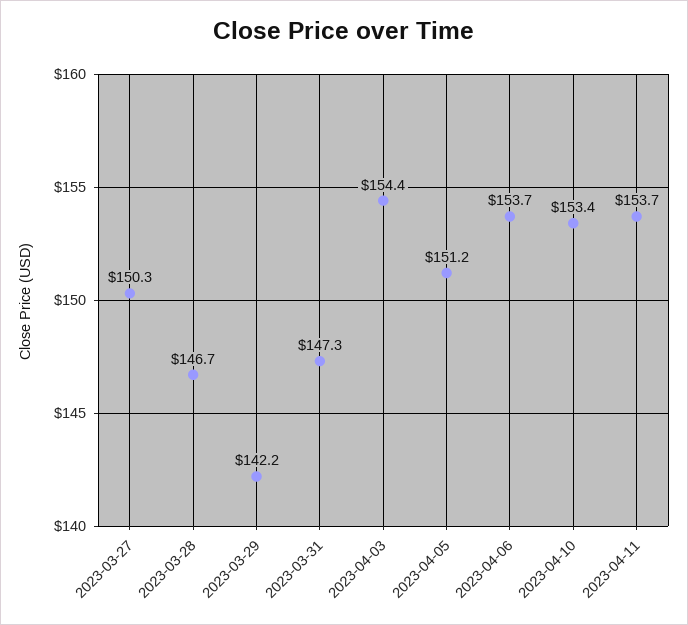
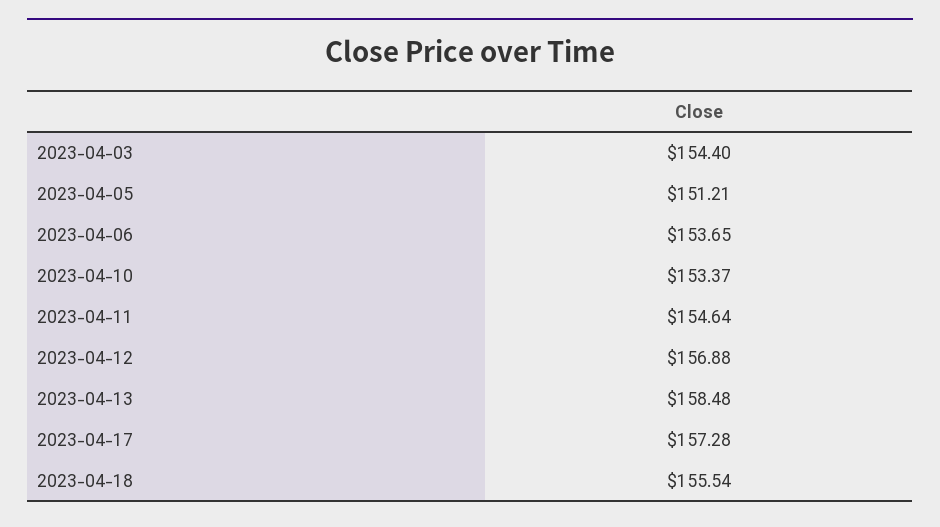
2023-03-27: 150.3 -> none
2023-03-28: 146.7 -> none
2023-03-29: 142.2 -> none
2023-03-31: 147.3 -> none
2023-04-11: 153.7 -> 154.64
2023-04-12: none -> 156.88
2023-04-13: none -> 158.48
2023-04-17: none -> 157.28
2023-04-18: none -> 155.54

